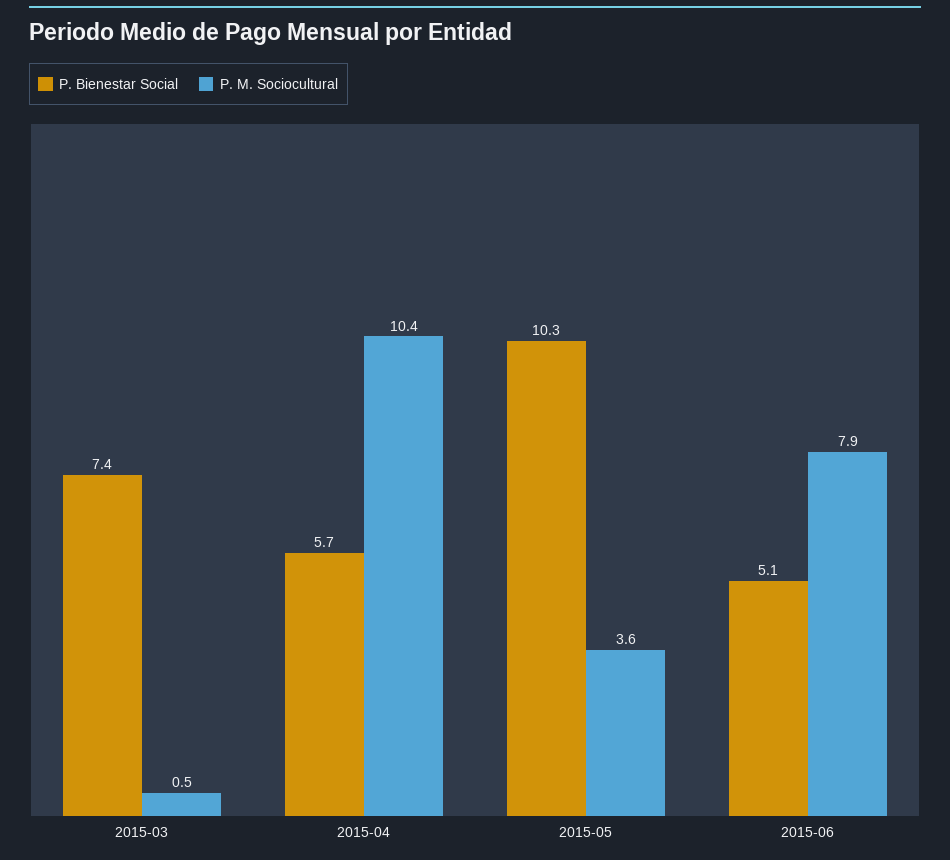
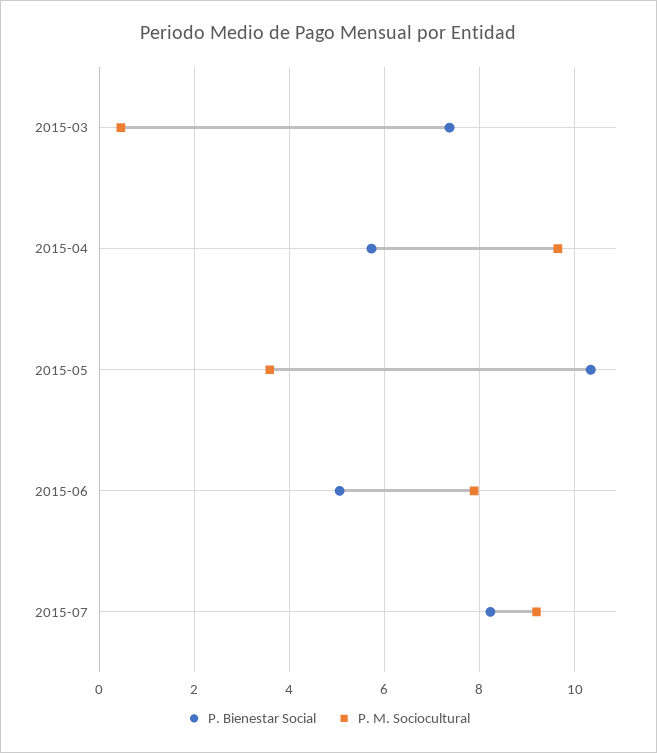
P. M. Sociocultural, 2015-04: 10.4 -> 9.6
P. Bienestar Social, 2015-07: none -> 8.2
P. M. Sociocultural, 2015-07: none -> 9.2

